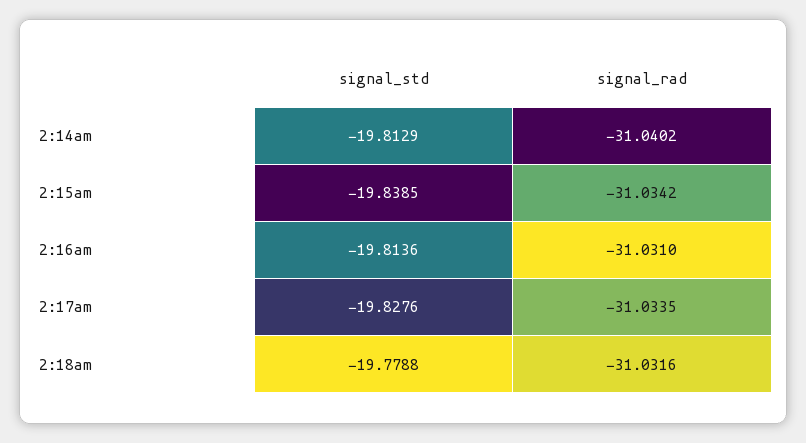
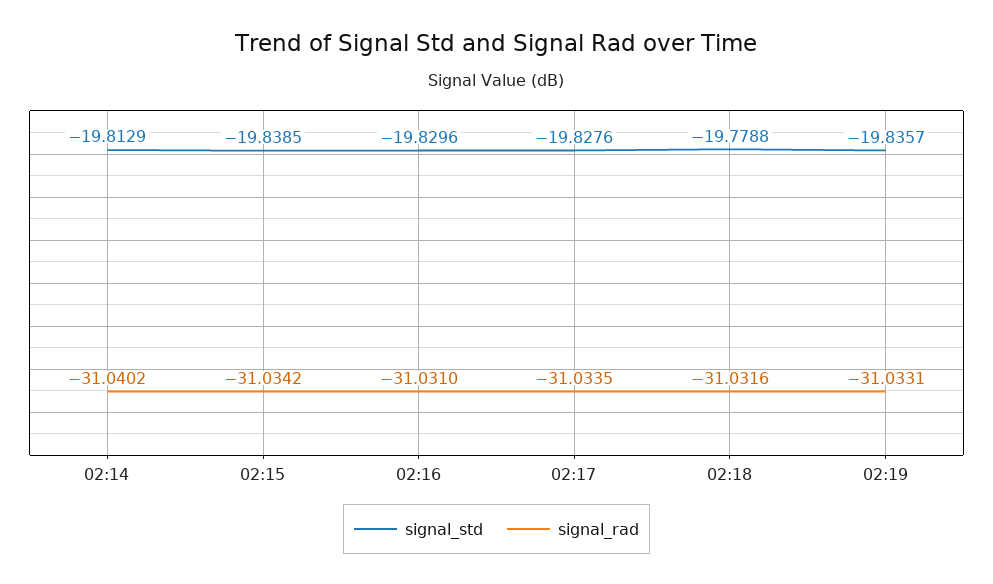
signal_std, 2:16am: -19.8136 -> -19.8296
signal_std, 02:19: none -> -19.8357
signal_rad, 02:19: none -> -31.0331

